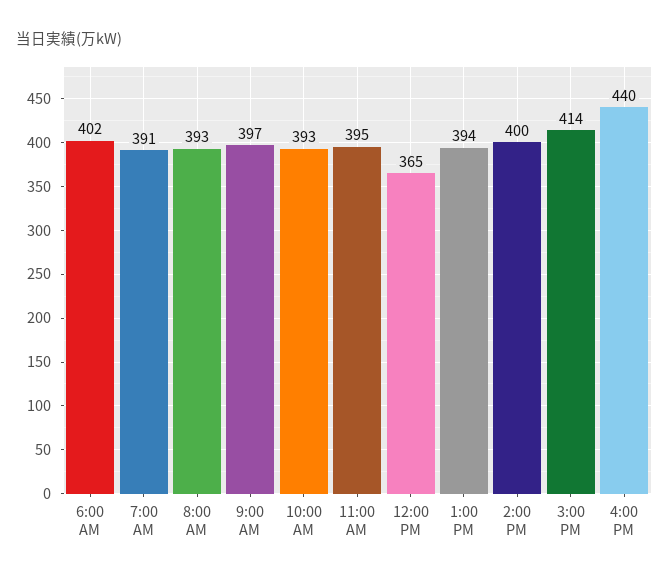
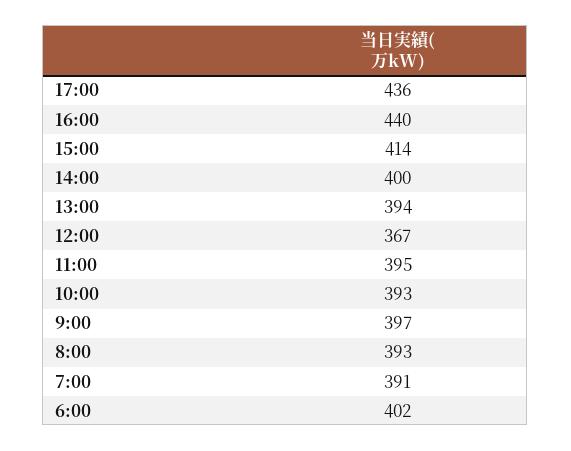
12:00 PM: 365 -> 367
17:00: none -> 436

